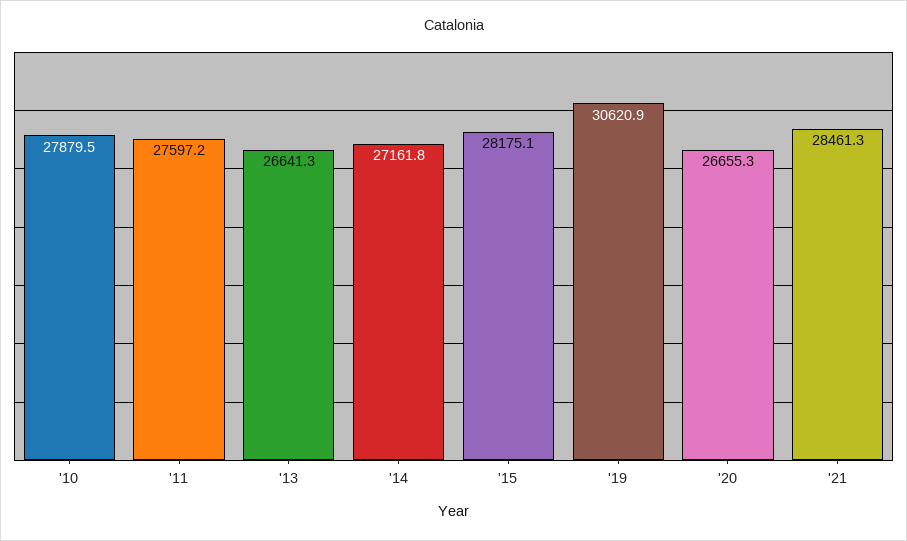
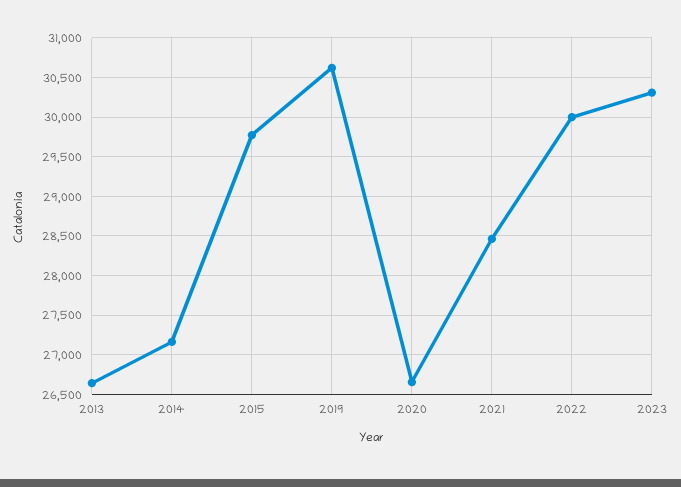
'10: 27879.5 -> none
'11: 27597.2 -> none
'15: 28175.1 -> 29800
2022: none -> 30000
2023: none -> 30300

